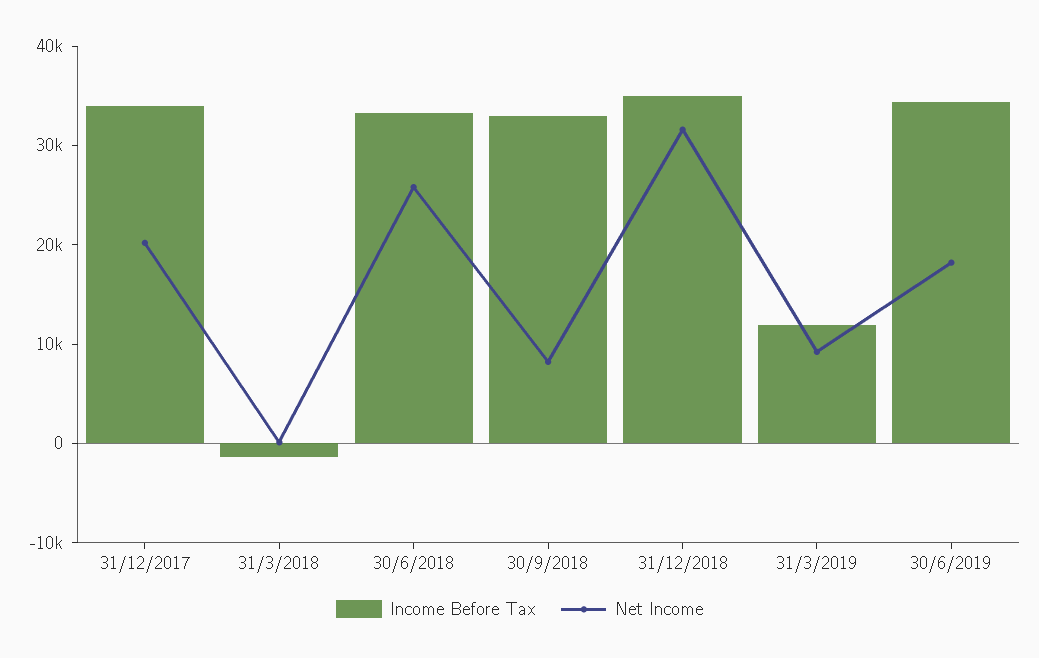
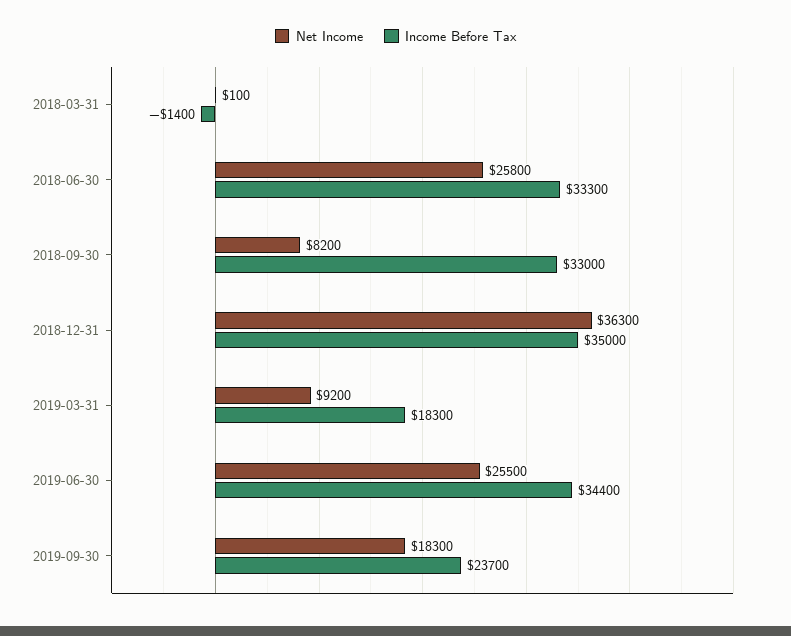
Income Before Tax, 31/12/2017: 34000 -> none
Net Income, 31/12/2017: 20000 -> none
Net Income, 31/12/2018: 32000 -> 36300
Income Before Tax, 31/3/2019: 12000 -> 18300
Net Income, 30/6/2019: 18000 -> 25500
Net Income, 2019-09-30: none -> 18300
Income Before Tax, 2019-09-30: none -> 23700

